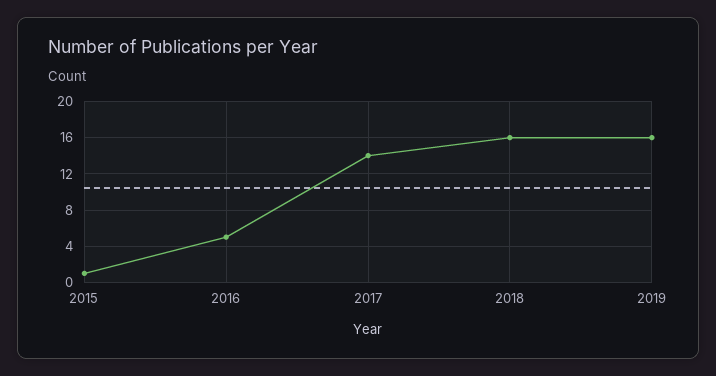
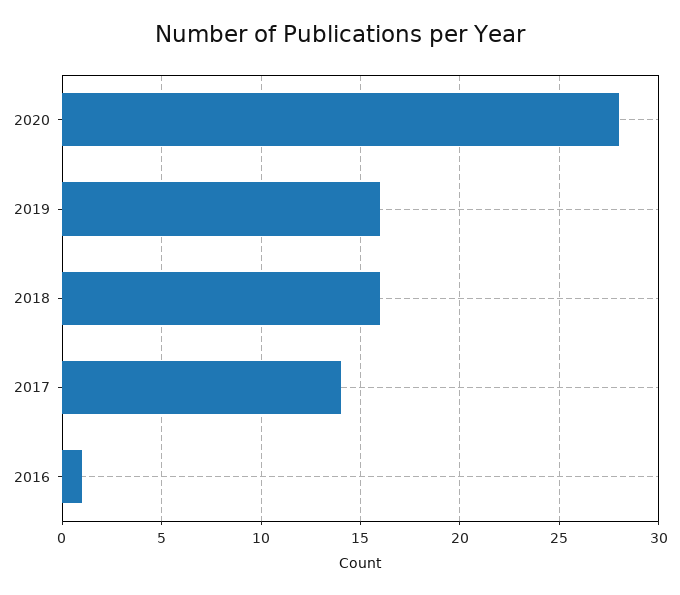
2015: 1 -> none
2016: 5 -> 1
2020: none -> 28

